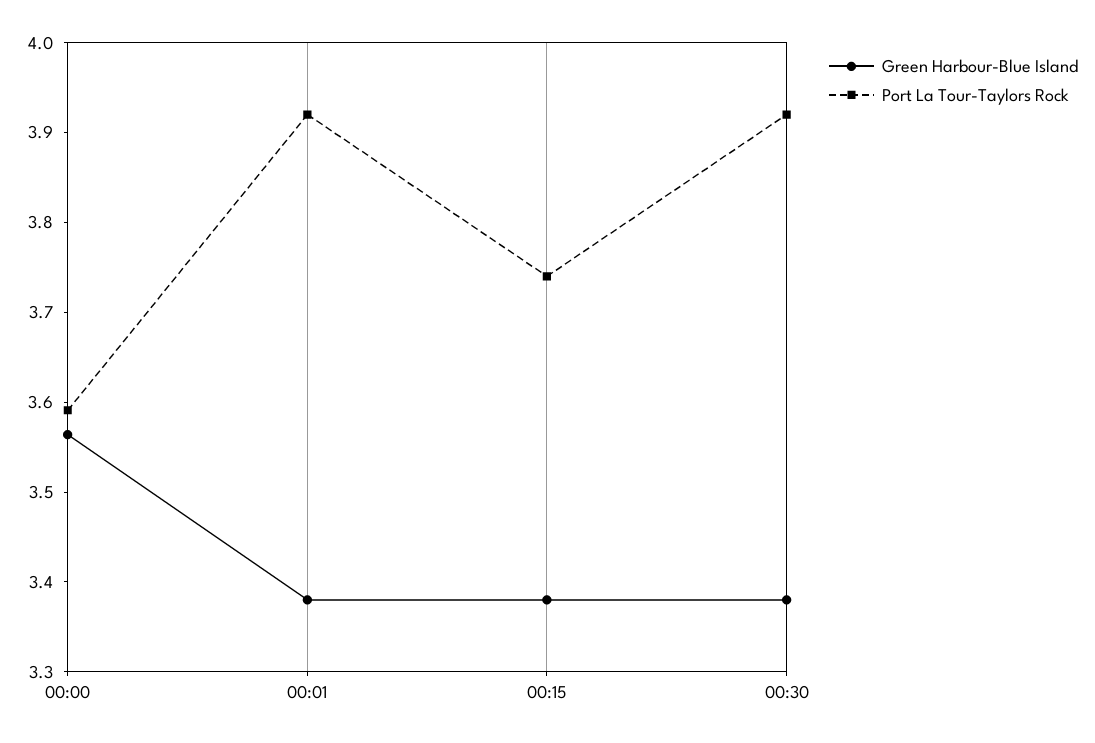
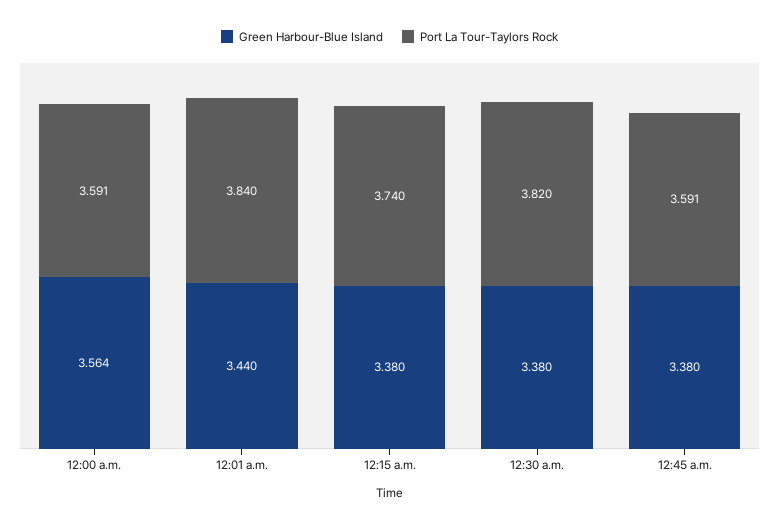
Green Harbour-Blue Island, 00:01: 3.38 -> 3.44
Port La Tour-Taylors Rock, 00:01: 3.92 -> 3.84
Port La Tour-Taylors Rock, 00:30: 3.92 -> 3.82
Green Harbour-Blue Island, 12:45 a.m.: none -> 3.38
Port La Tour-Taylors Rock, 12:45 a.m.: none -> 3.591

